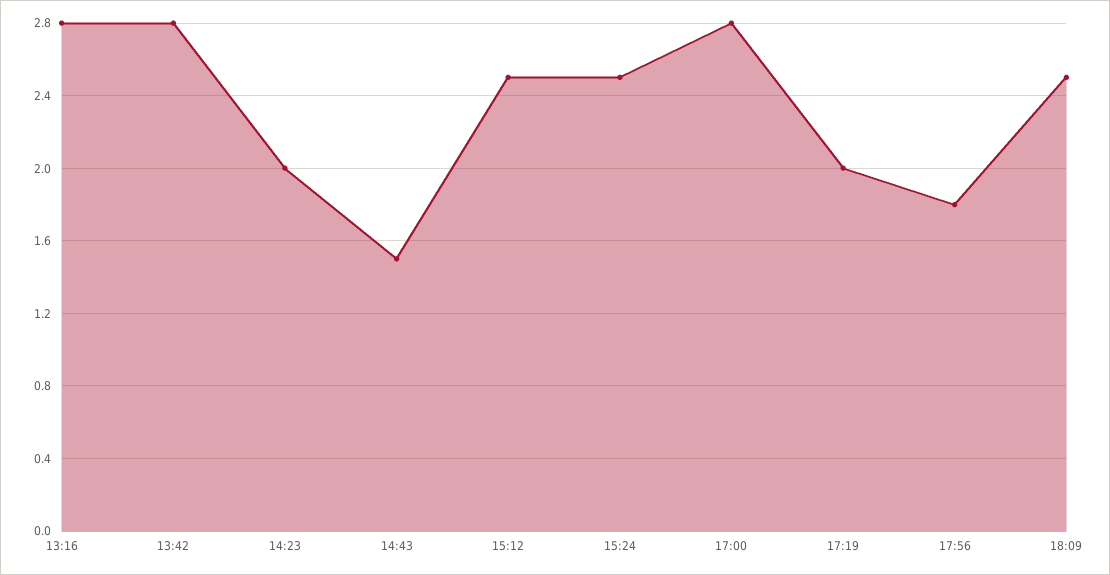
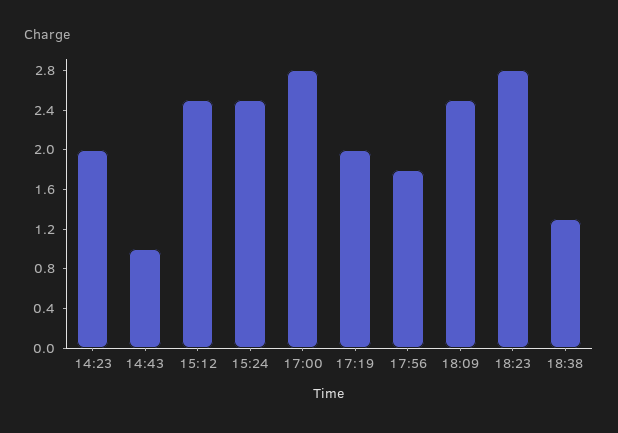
13:16: 2.8 -> none
13:42: 2.8 -> none
14:43: 1.5 -> 1
18:23: none -> 2.8
18:38: none -> 1.3

